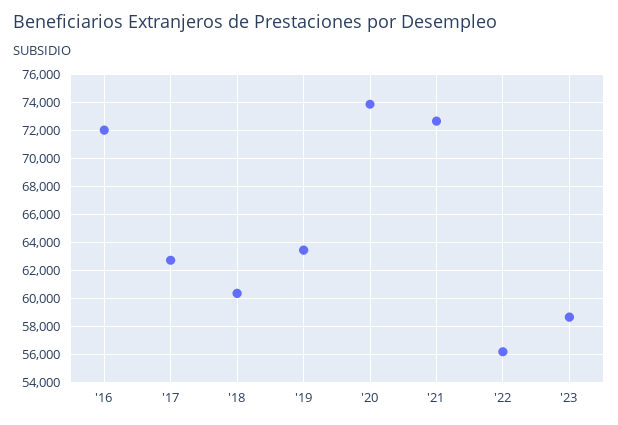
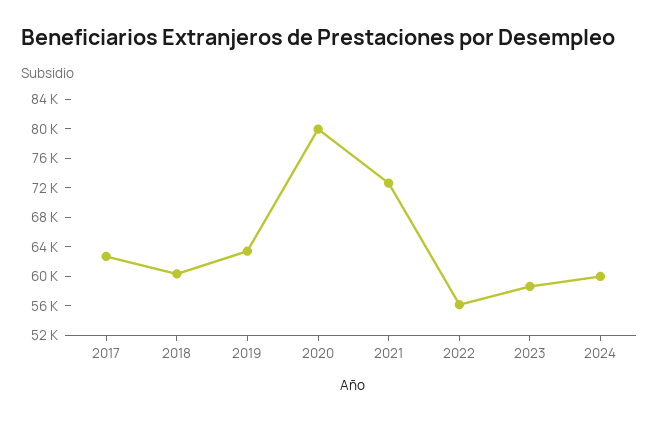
'16: 72000 -> none
'20: 74000 -> 80000
2024: none -> 60000

